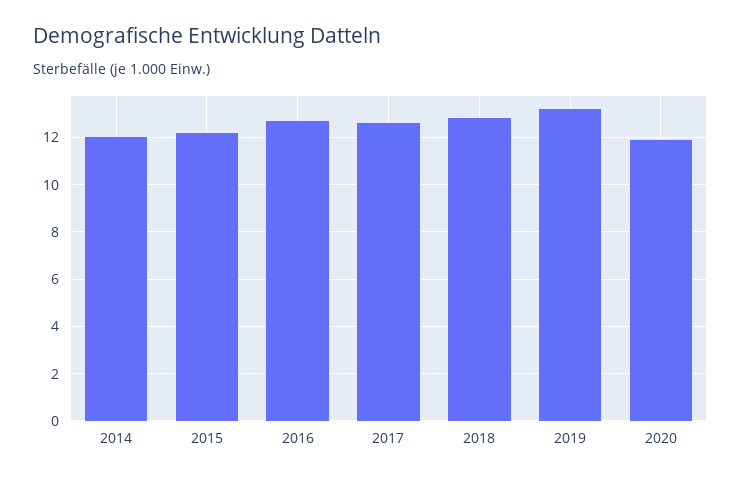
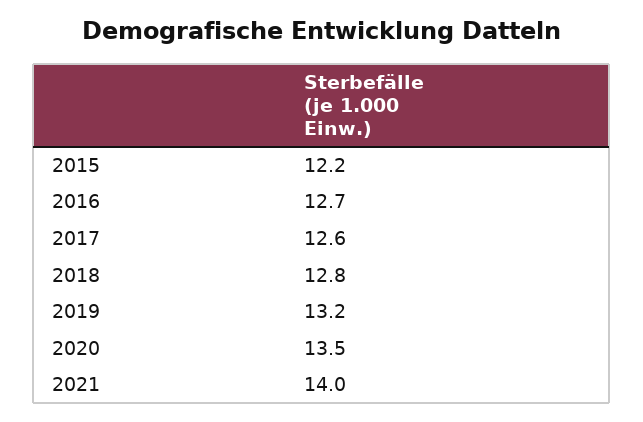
2014: 12 -> none
2020: 12 -> 13.5
2021: none -> 14

